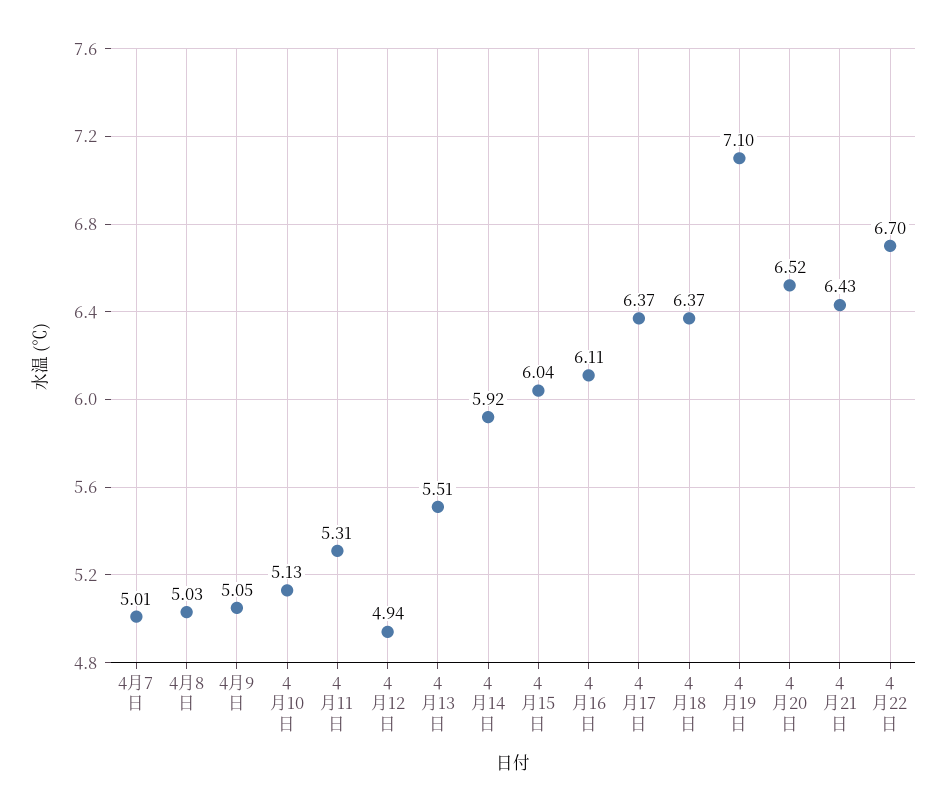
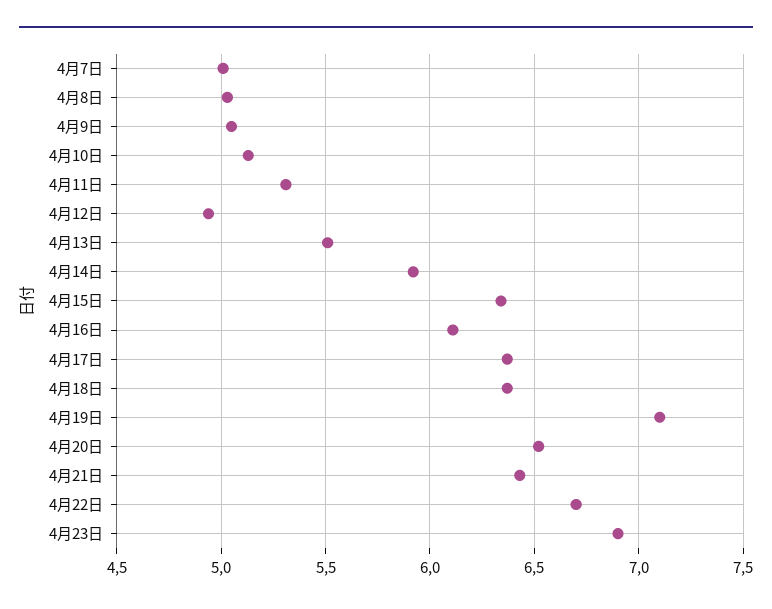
4月15日: 6.04 -> 6.35
4月23日: none -> 6.9

